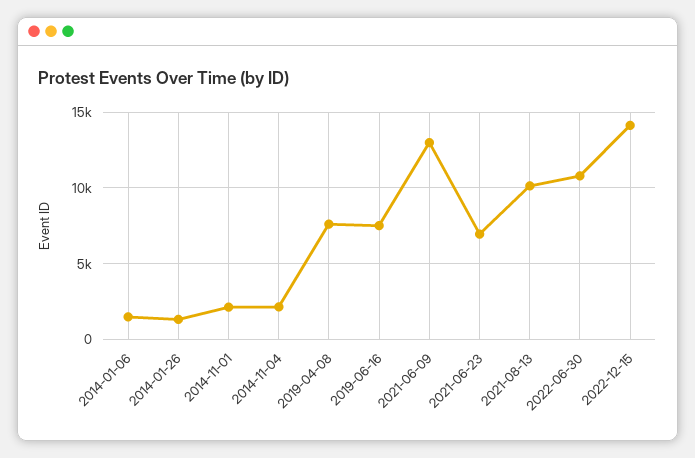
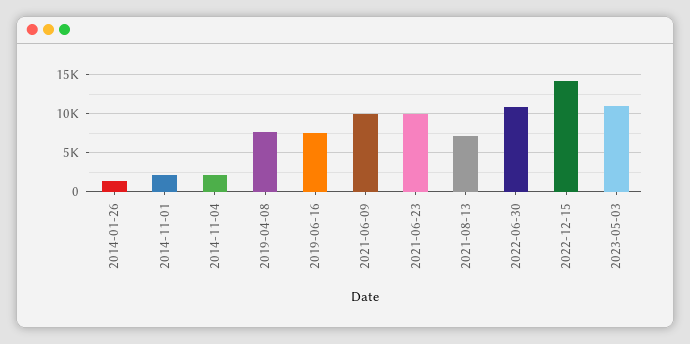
2014-01-06: 1500 -> none
2021-06-09: 13000 -> 10000
2021-06-23: 7000 -> 10000
2021-08-13: 10000 -> 7000
2023-05-03: none -> 11000

